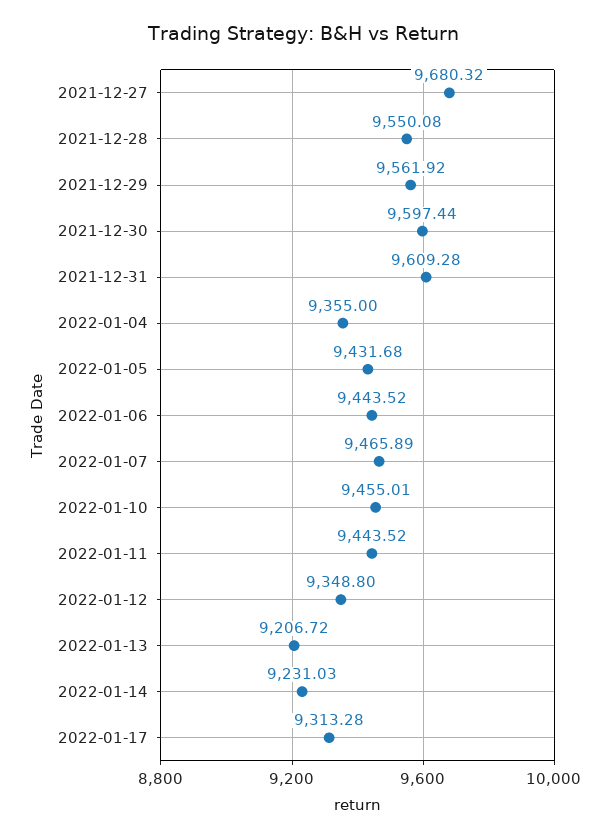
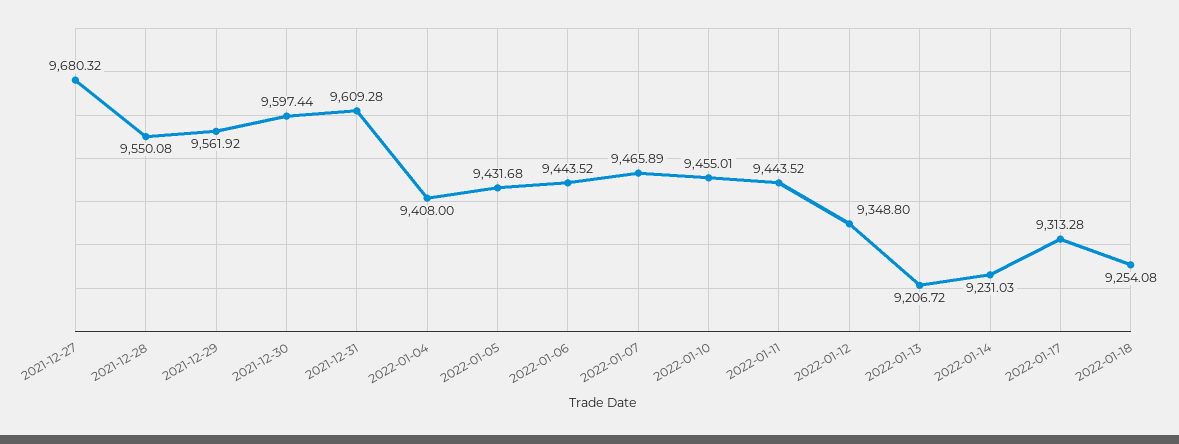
2022-01-04: 9355 -> 9408
2022-01-18: none -> 9254.08

